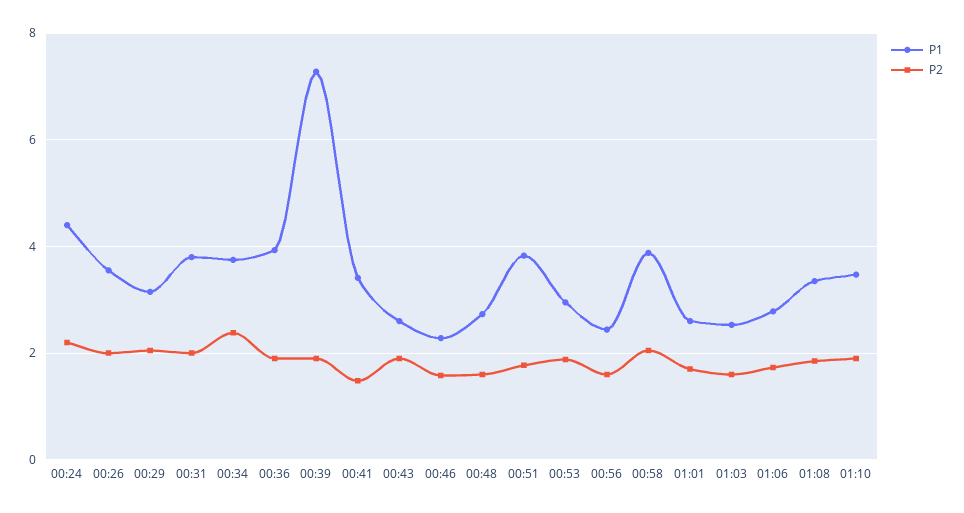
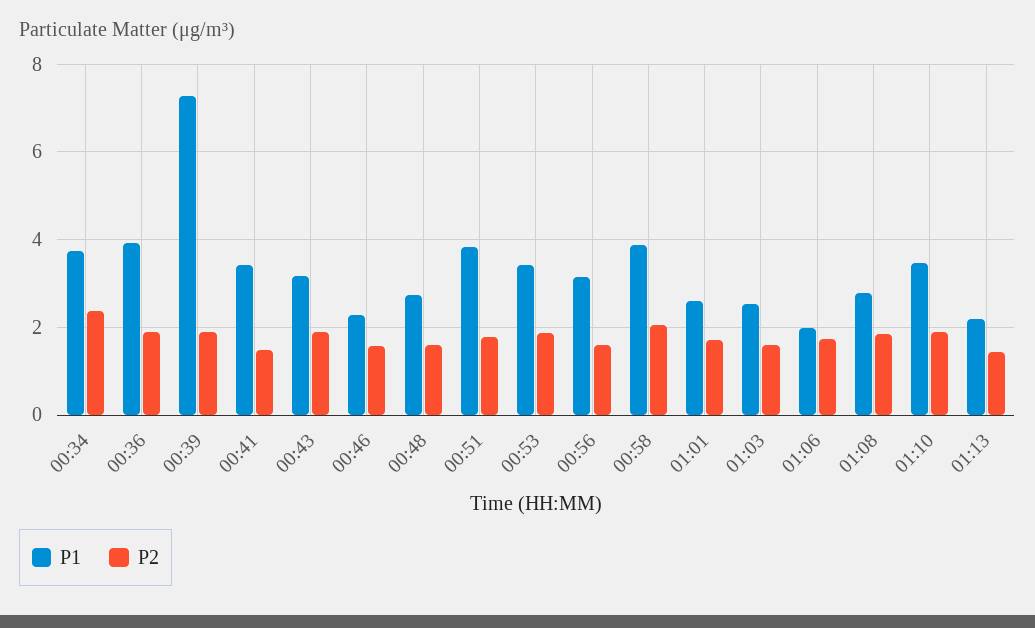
P1, 00:24: 4.4 -> none
P2, 00:24: 2.2 -> none
P1, 00:26: 3.6 -> none
P2, 00:26: 2 -> none
P1, 00:29: 3.2 -> none
P2, 00:29: 2 -> none
P1, 00:31: 3.8 -> none
P2, 00:31: 2 -> none
P1, 00:43: 2.6 -> 3.2
P1, 00:53: 3 -> 3.4
P1, 00:56: 2.4 -> 3.2
P1, 01:06: 2.8 -> 2
P1, 01:08: 3.4 -> 2.8
P1, 01:13: none -> 2.2
P2, 01:13: none -> 1.4

